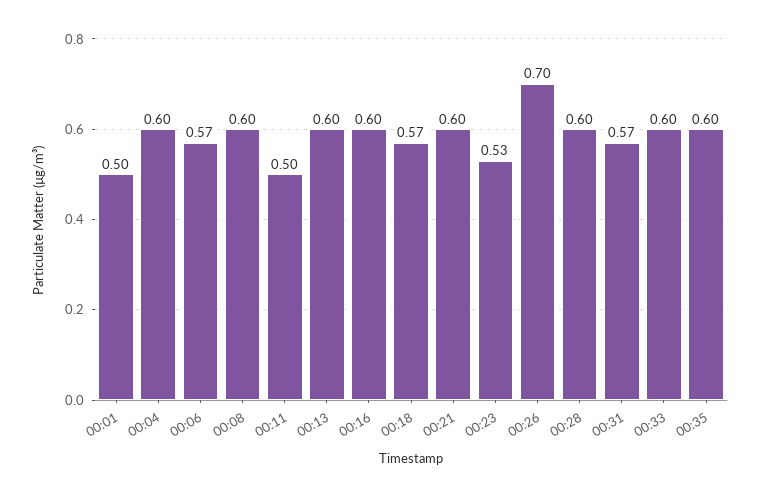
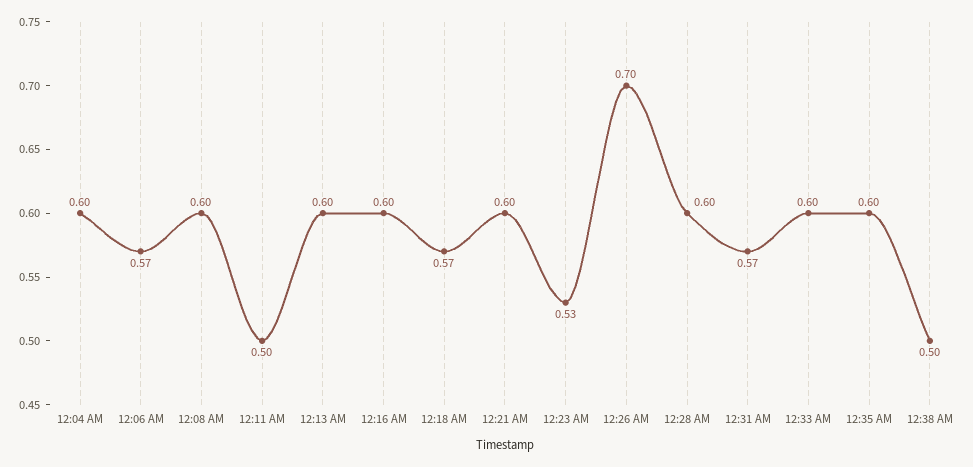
00:01: 0.5 -> none
12:38 AM: none -> 0.5

